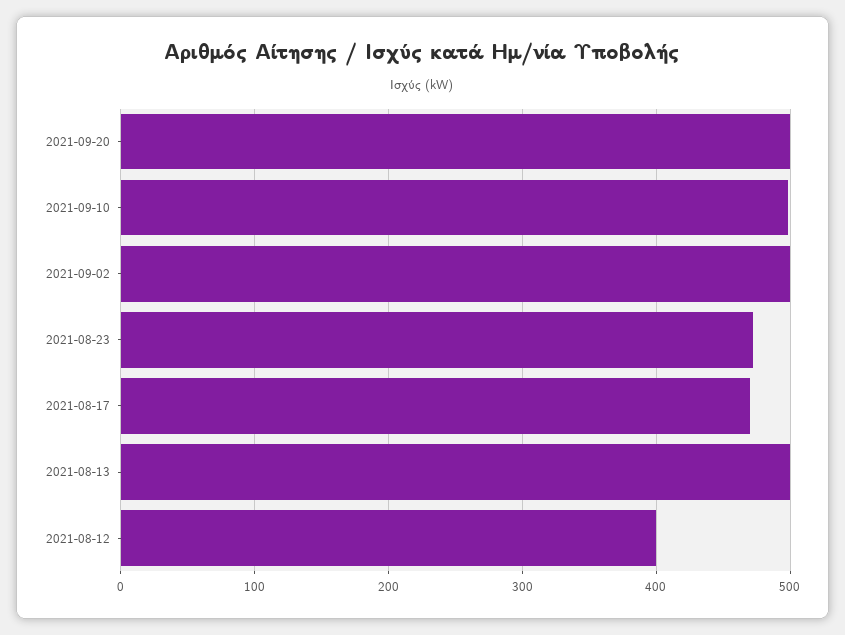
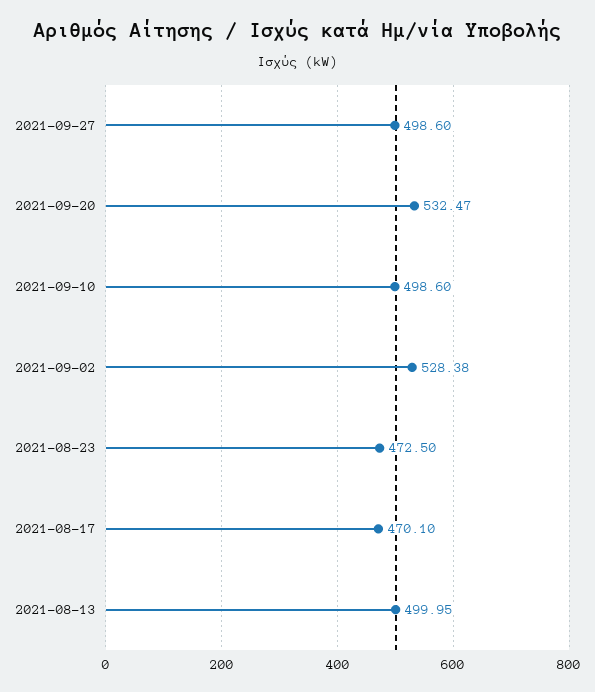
2021-09-20: 500 -> 532.47
2021-09-02: 500 -> 528.38
2021-08-12: 400 -> none
2021-09-27: none -> 498.6

